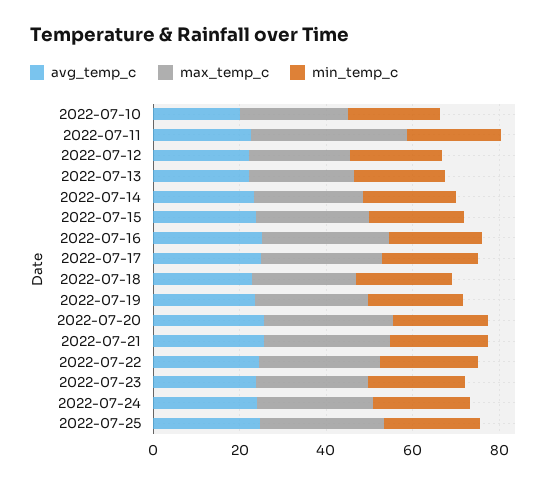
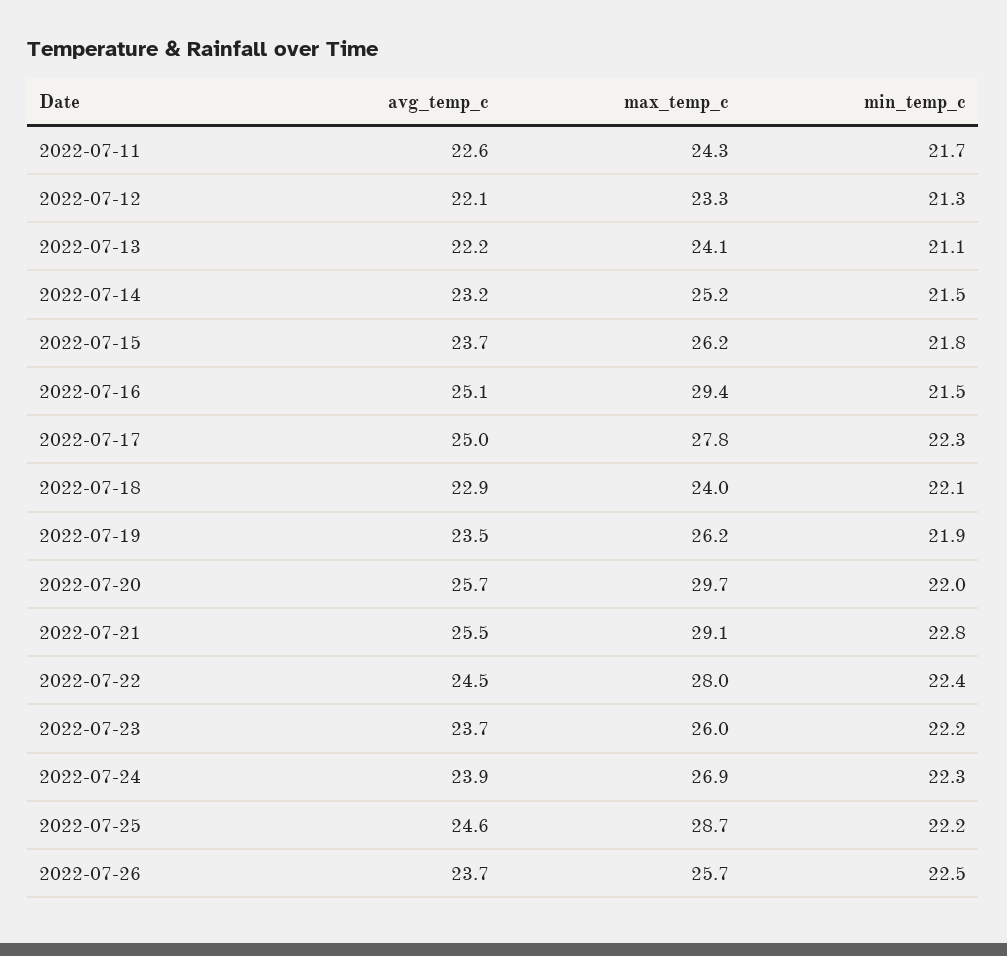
avg_temp_c, 2022-07-10: 20 -> none
max_temp_c, 2022-07-10: 25 -> none
min_temp_c, 2022-07-10: 20 -> none
max_temp_c, 2022-07-11: 35 -> 24.3
avg_temp_c, 2022-07-26: none -> 23.7
max_temp_c, 2022-07-26: none -> 25.7
min_temp_c, 2022-07-26: none -> 22.5

